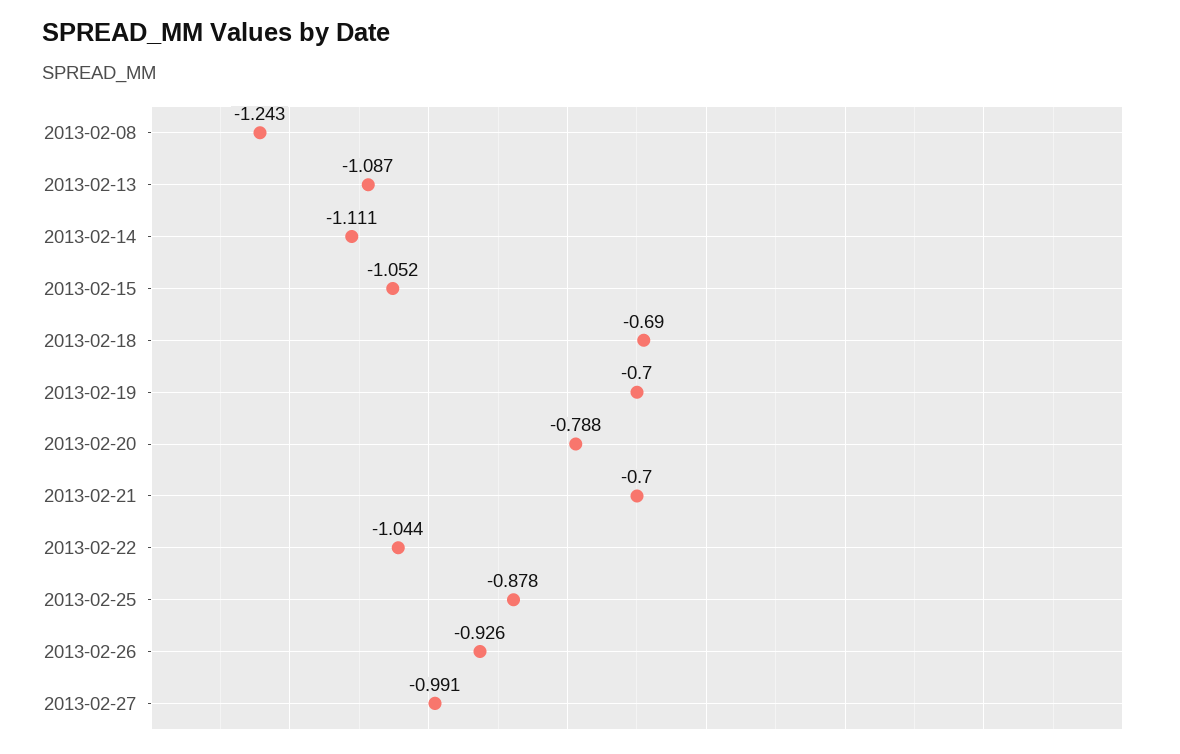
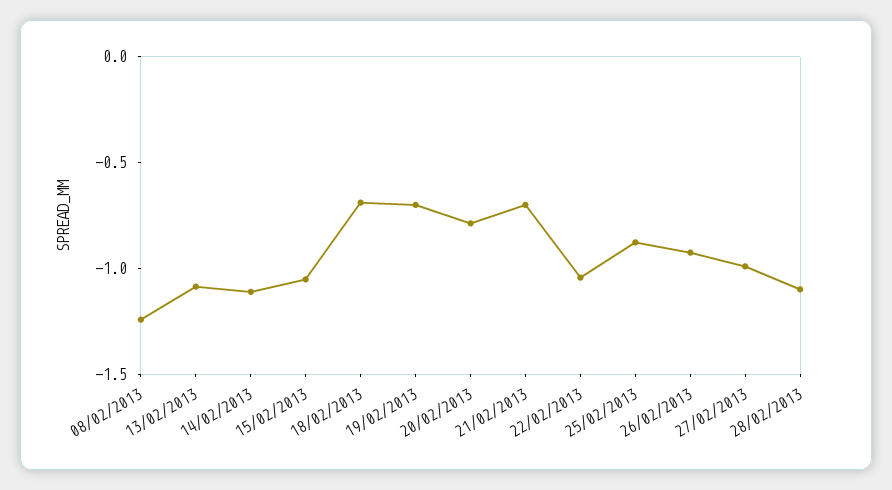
28/02/2013: none -> -1.1

